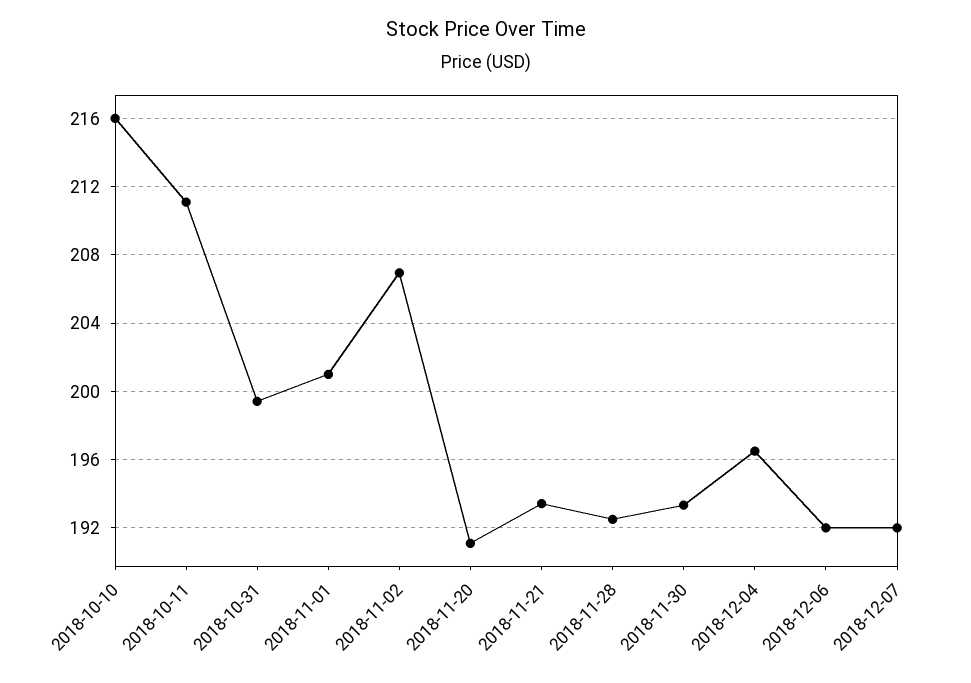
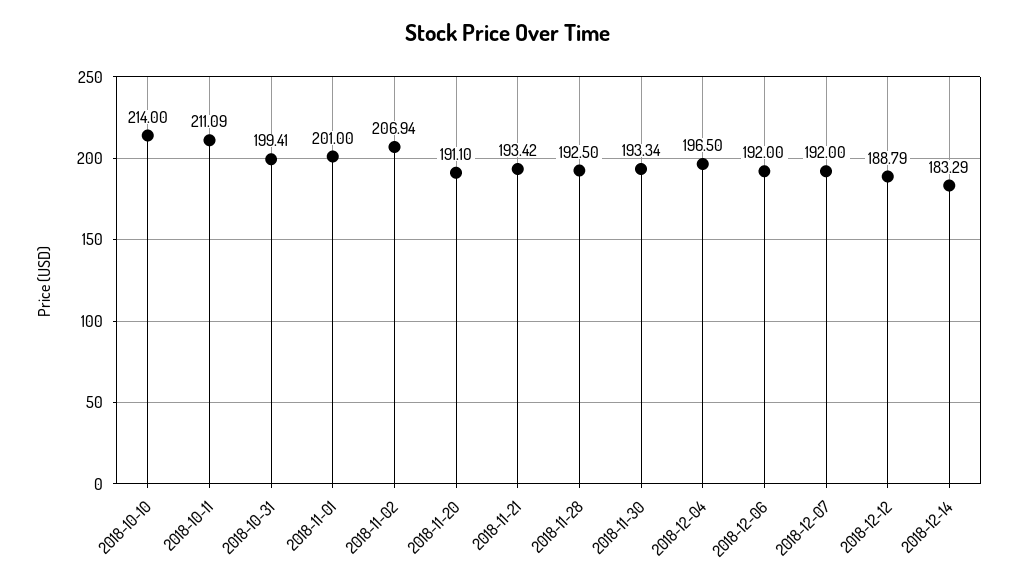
2018-10-10: 216 -> 214
2018-12-12: none -> 188.79
2018-12-14: none -> 183.29

